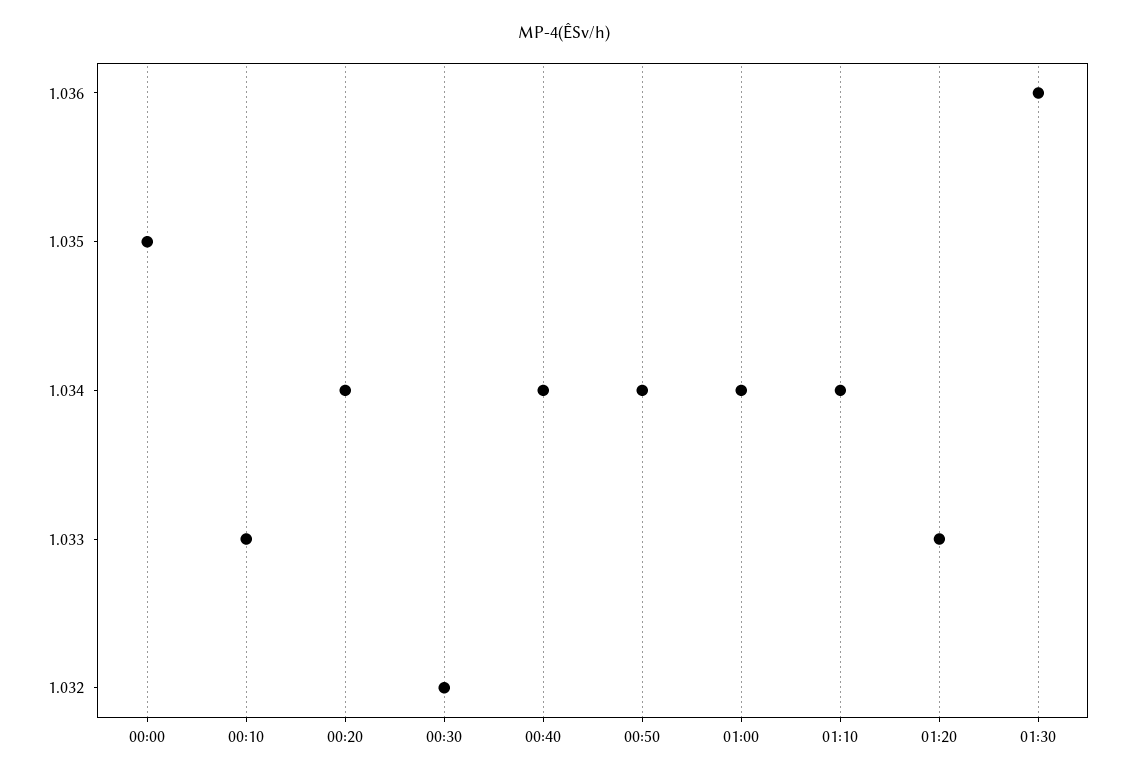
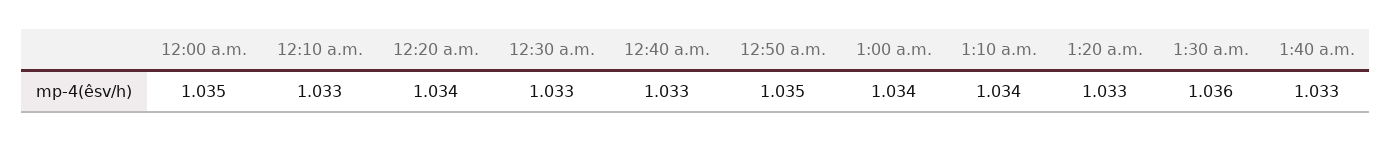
00:30: 1.032 -> 1.033
00:40: 1.034 -> 1.033
00:50: 1.034 -> 1.035
1:40 a.m.: none -> 1.033

